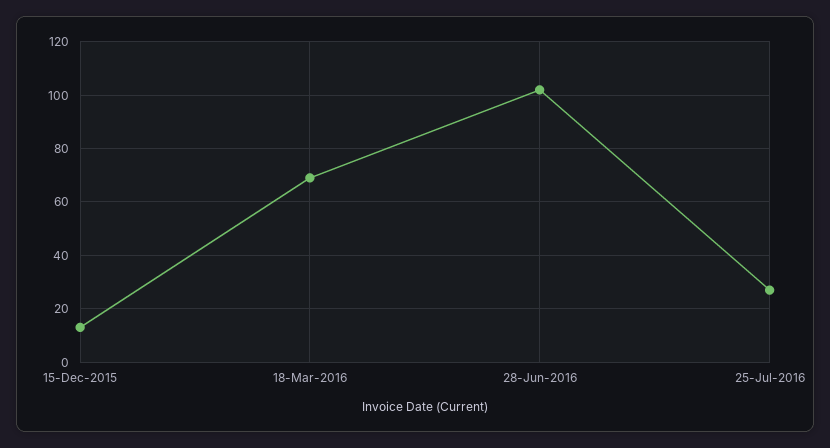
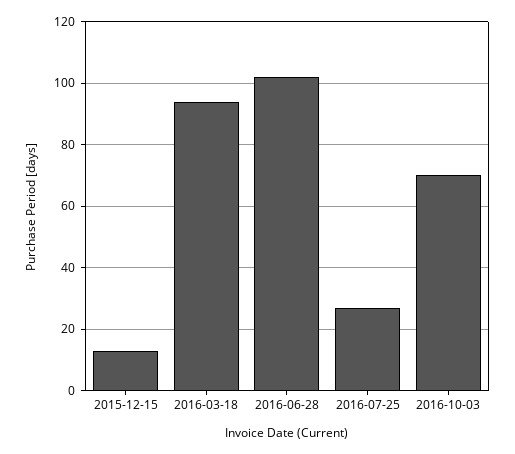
18-Mar-2016: 70 -> 95
2016-10-03: none -> 70

